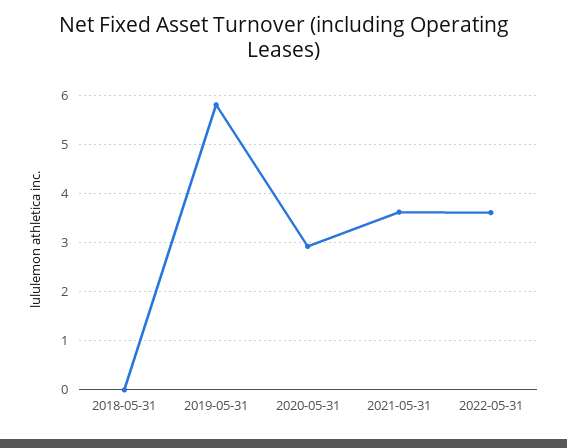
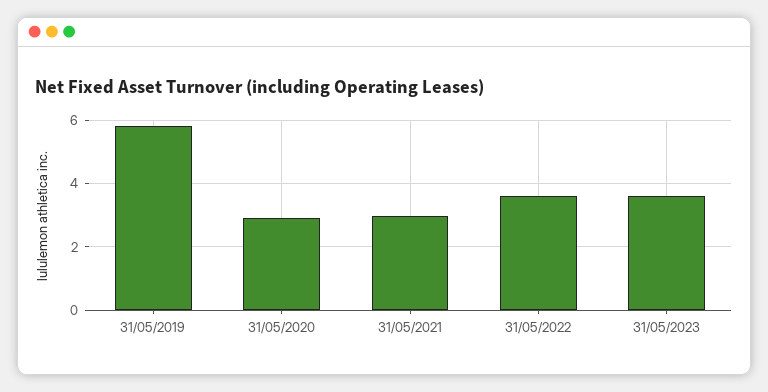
2018-05-31: 0 -> none
2021-05-31: 3.6 -> 3
31/05/2023: none -> 3.6

